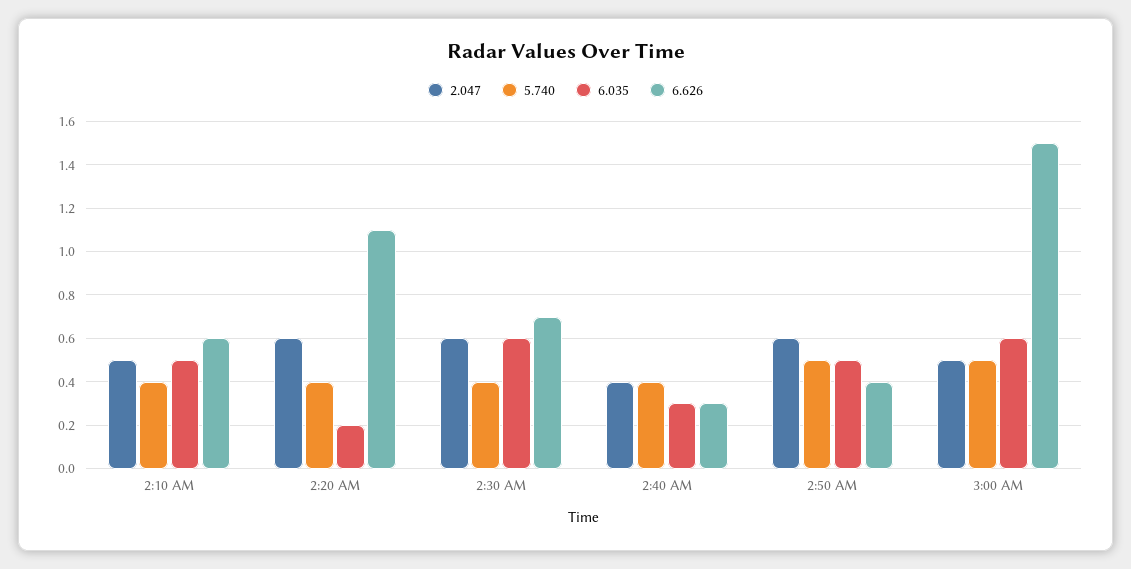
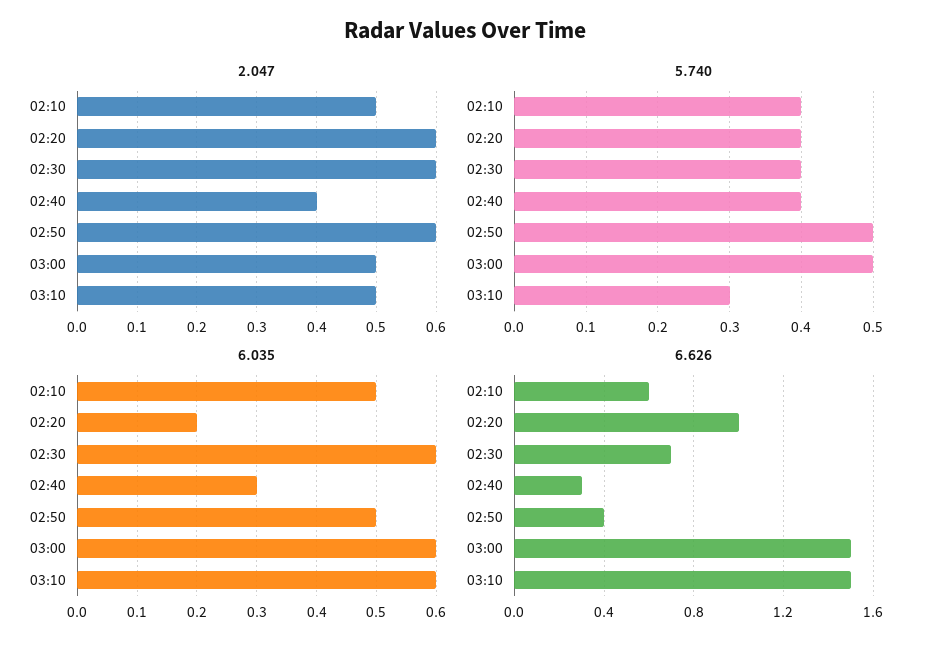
6.626, 2:20 AM: 1.1 -> 1
2.047, 03:10: none -> 0.5
5.740, 03:10: none -> 0.3
6.035, 03:10: none -> 0.6
6.626, 03:10: none -> 1.5

